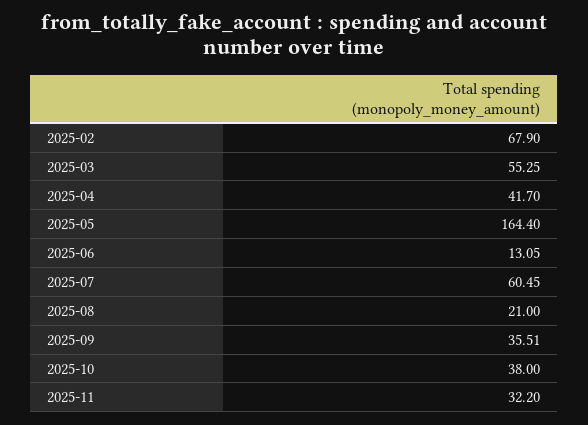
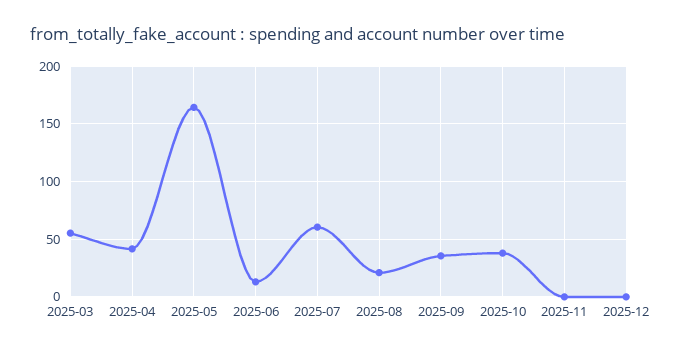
2025-02: 67.9 -> none
2025-11: 32.2 -> 0
2025-12: none -> 0

